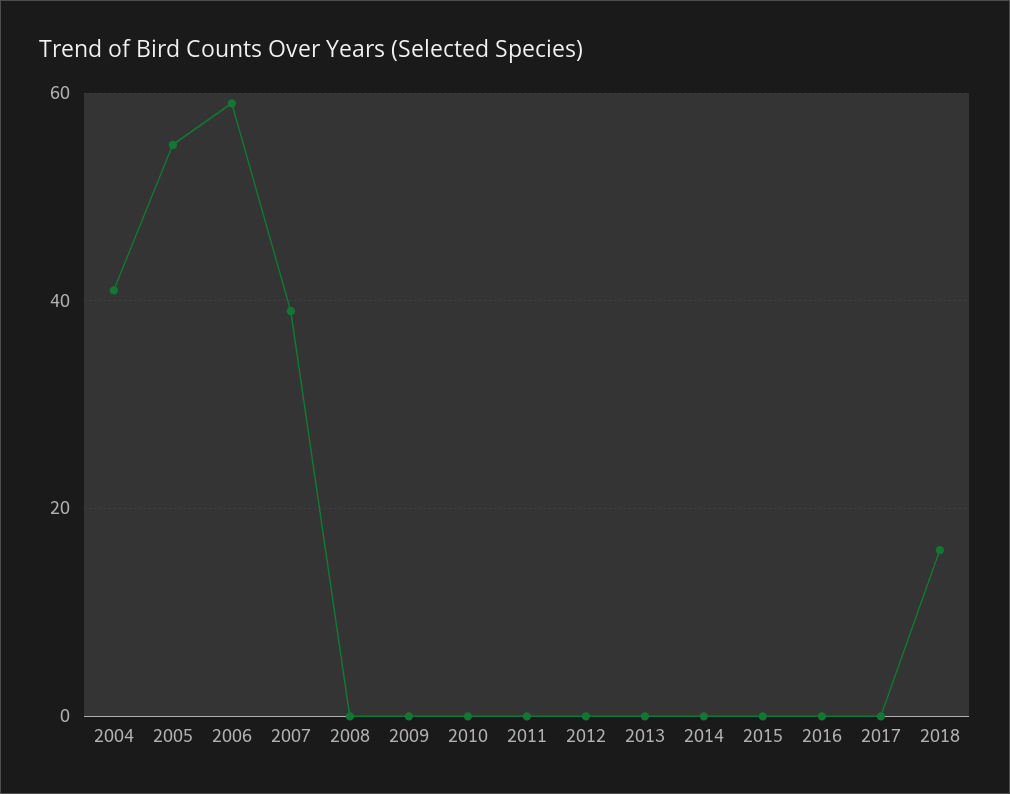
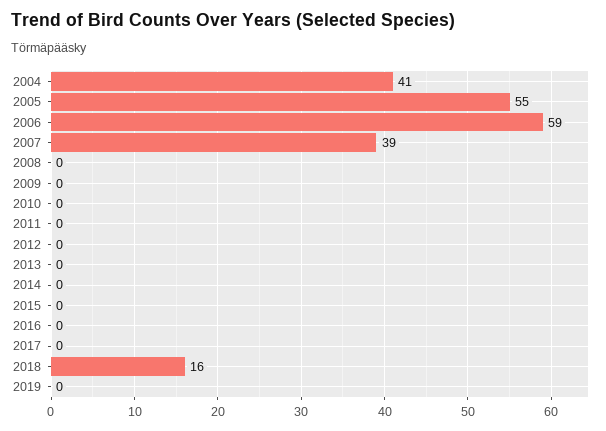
2019: none -> 0

